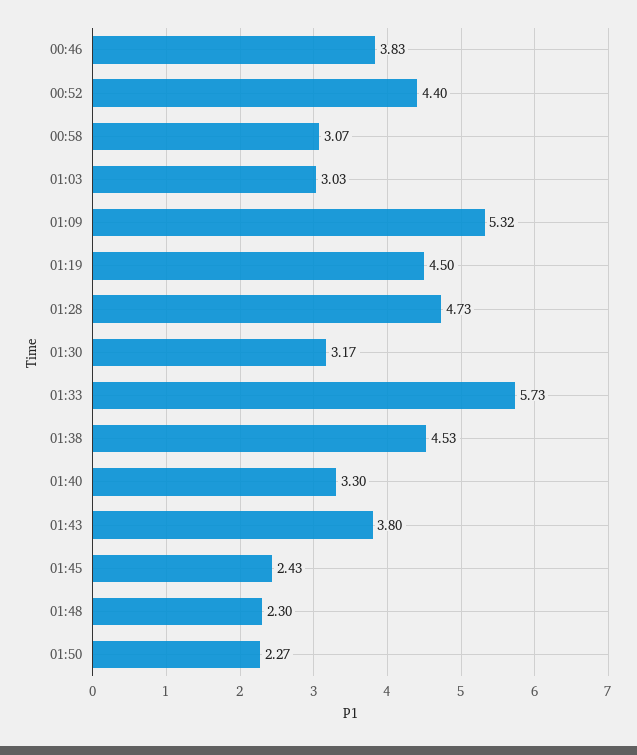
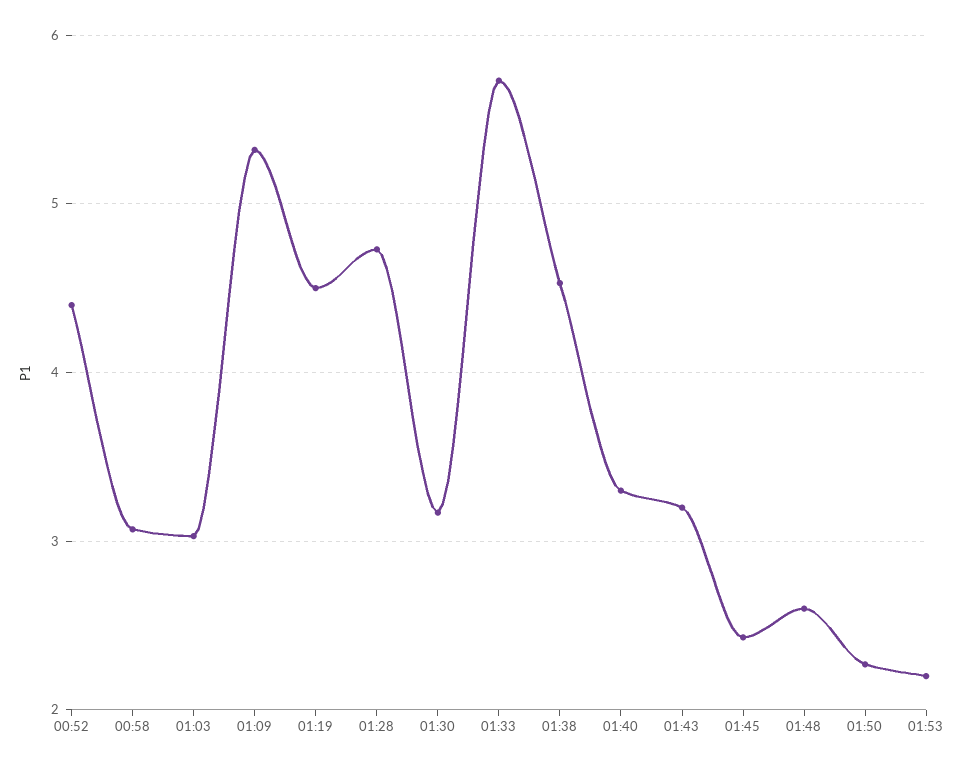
00:46: 3.83 -> none
01:43: 3.8 -> 3.2
01:48: 2.3 -> 2.6
01:53: none -> 2.2

